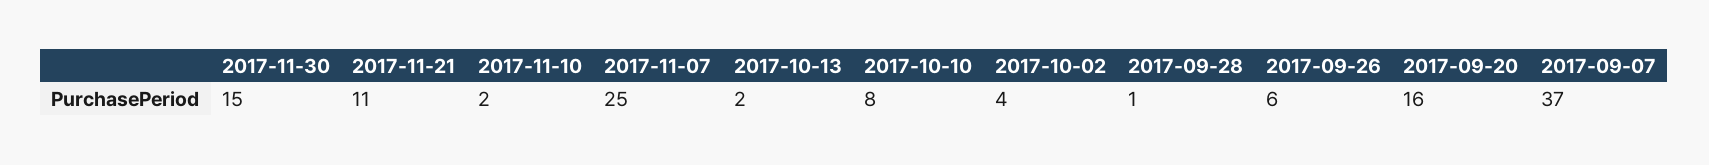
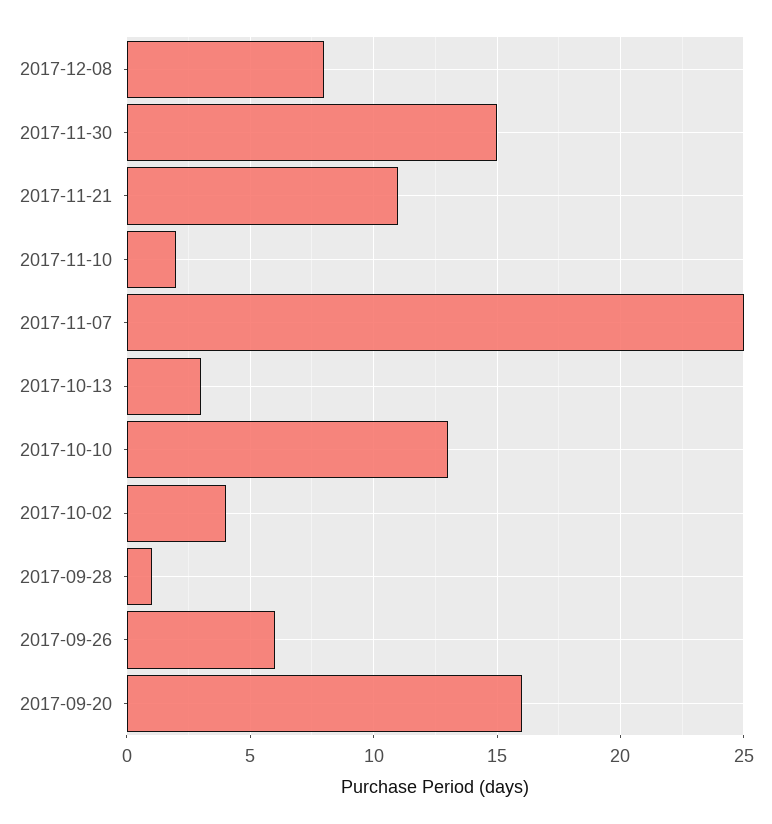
2017-10-13: 2 -> 3
2017-10-10: 8 -> 13
2017-09-07: 37 -> none
2017-12-08: none -> 8

